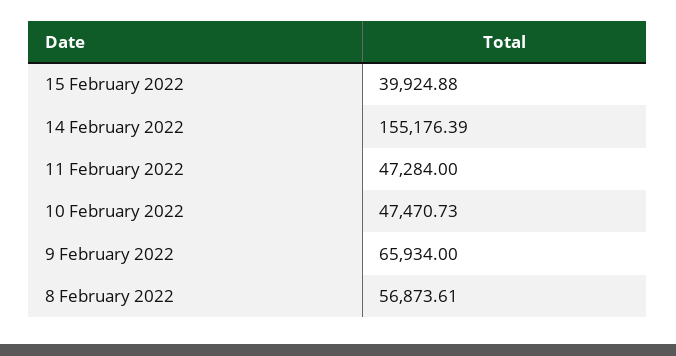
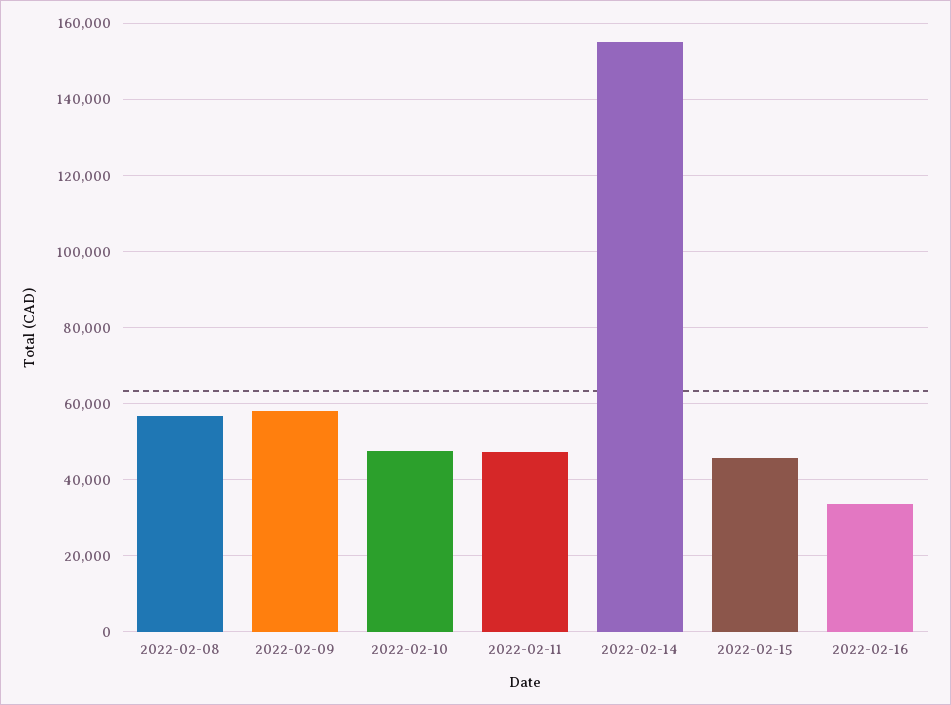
15 February 2022: 39924.88 -> 46000
9 February 2022: 65934 -> 58000
2022-02-16: none -> 34000

